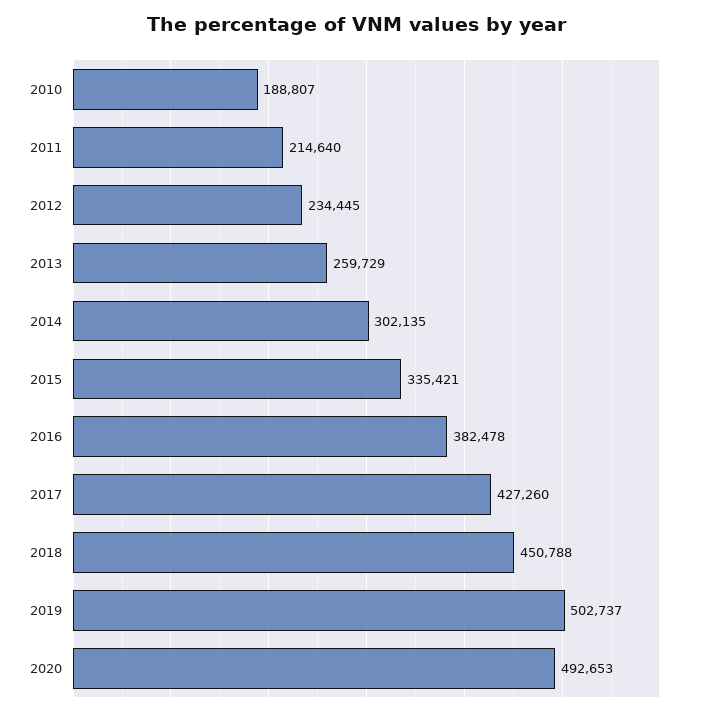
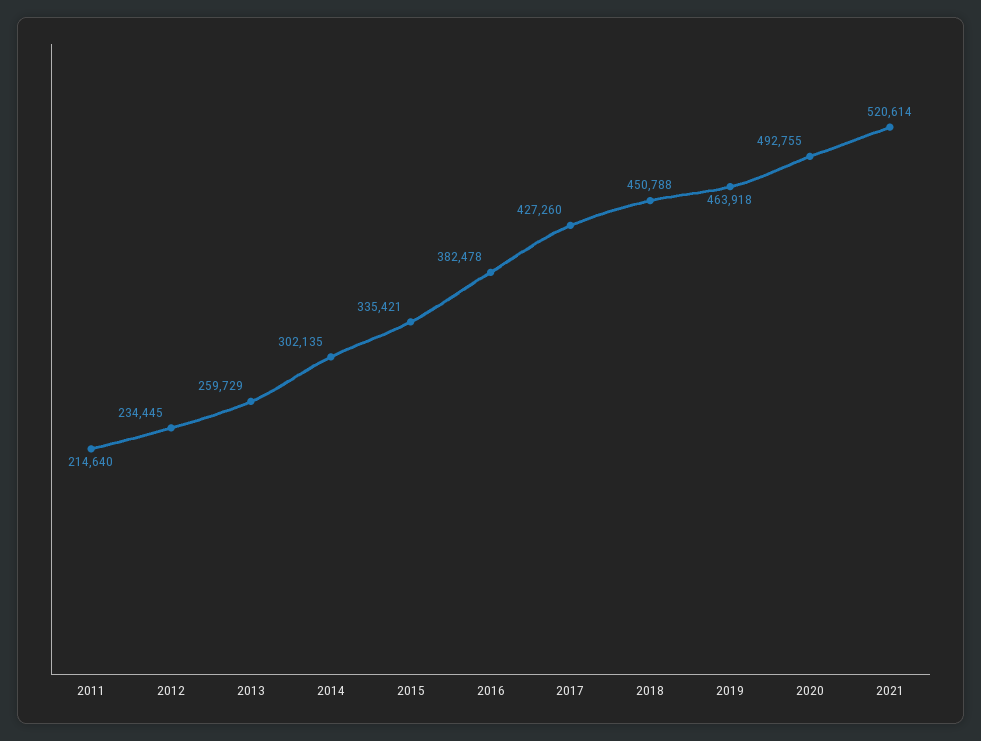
2010: 188807 -> none
2019: 502737 -> 463918
2020: 492653 -> 492755
2021: none -> 520614

